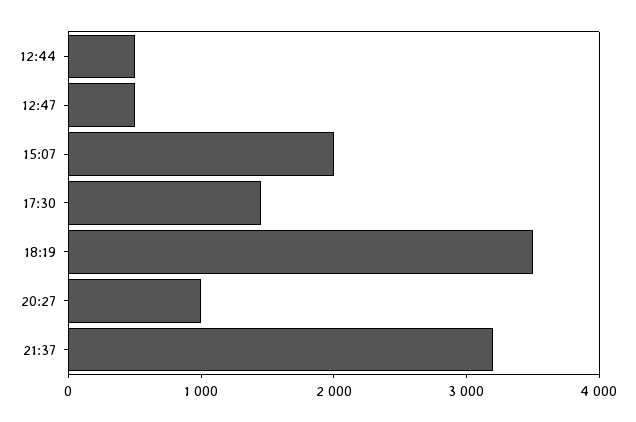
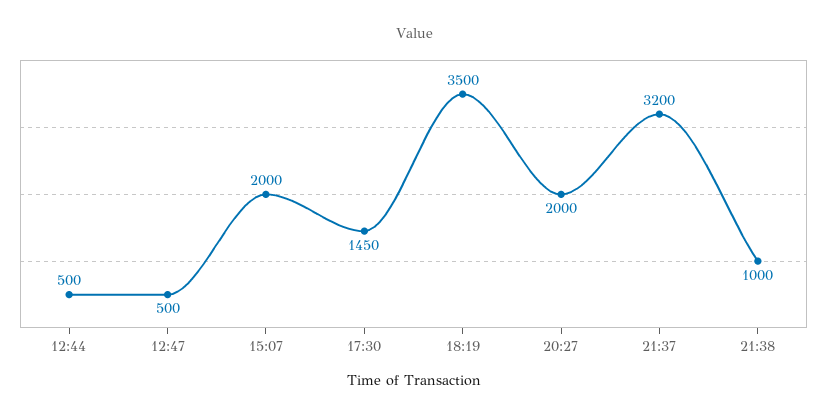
20:27: 1000 -> 2000
21:38: none -> 1000

